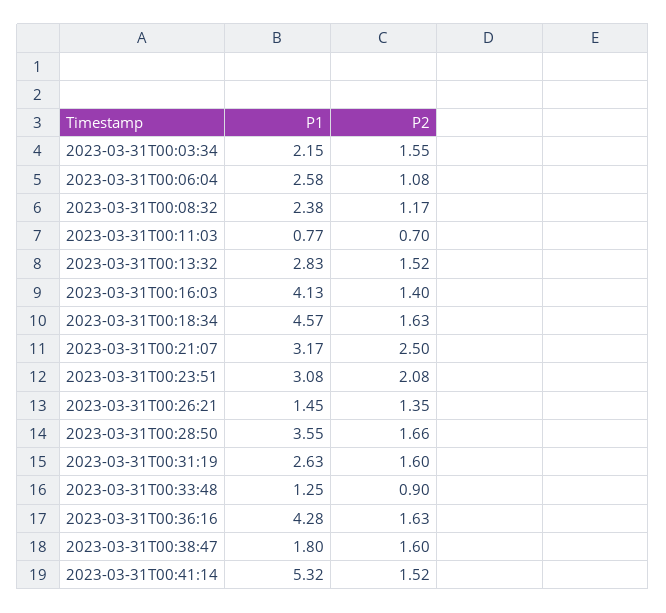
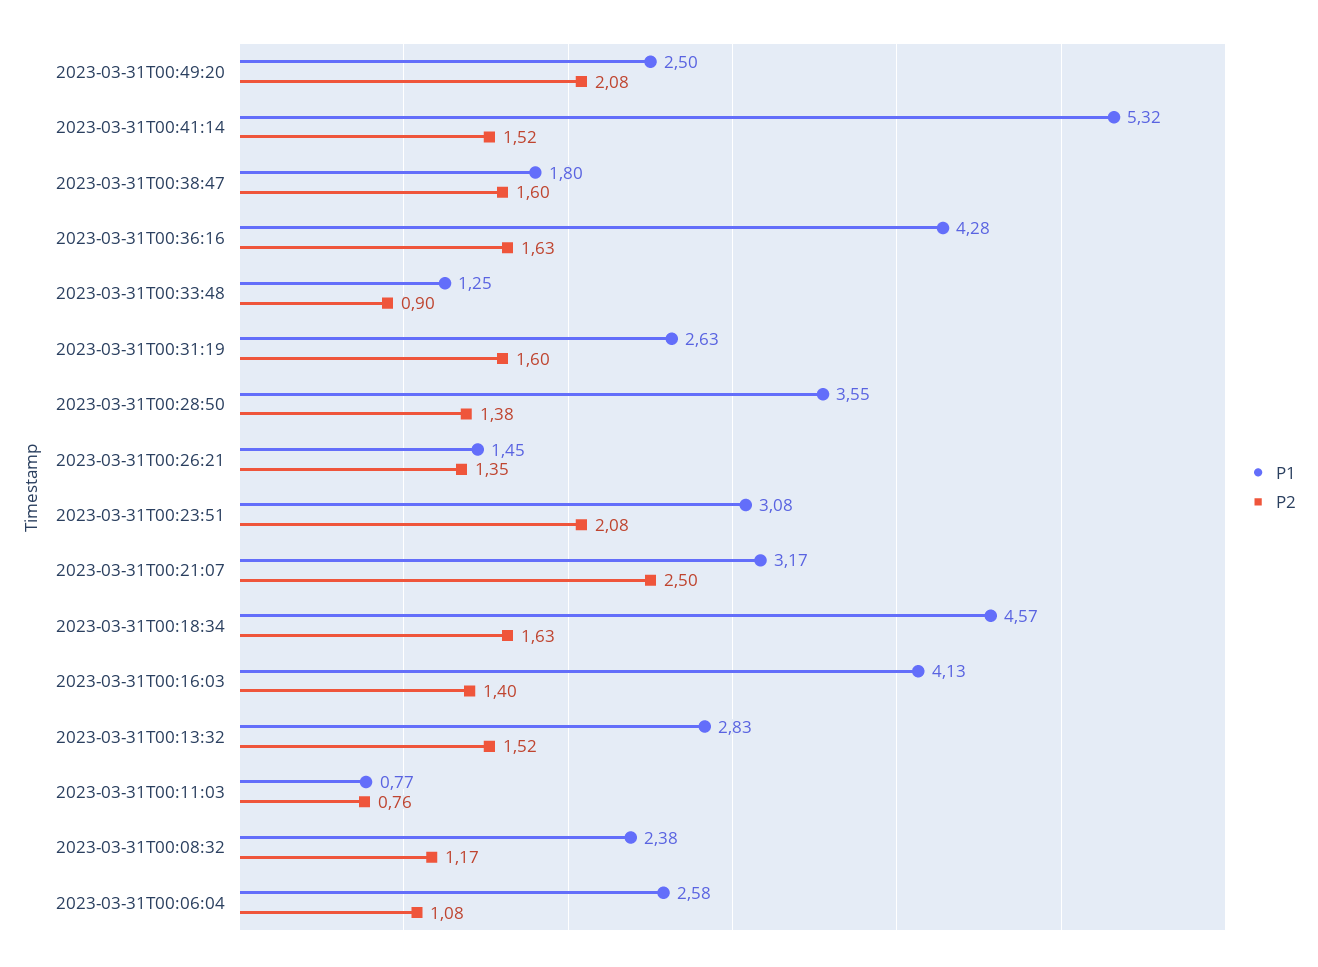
P1, 2023-03-31T00:03:34: 2.15 -> none
P2, 2023-03-31T00:03:34: 1.55 -> none
P2, 2023-03-31T00:11:03: 0.7 -> 0.76
P2, 2023-03-31T00:28:50: 1.66 -> 1.38
P1, 2023-03-31T00:49:20: none -> 2.5
P2, 2023-03-31T00:49:20: none -> 2.08

